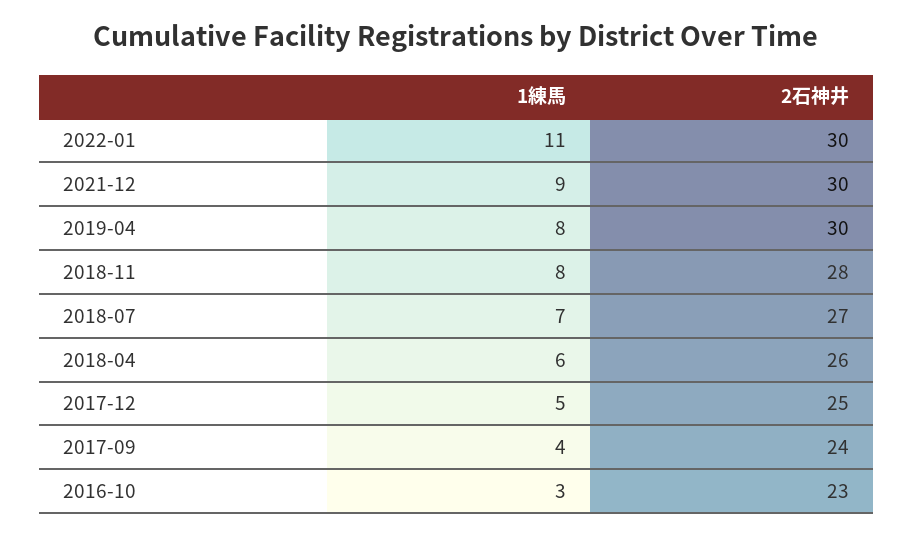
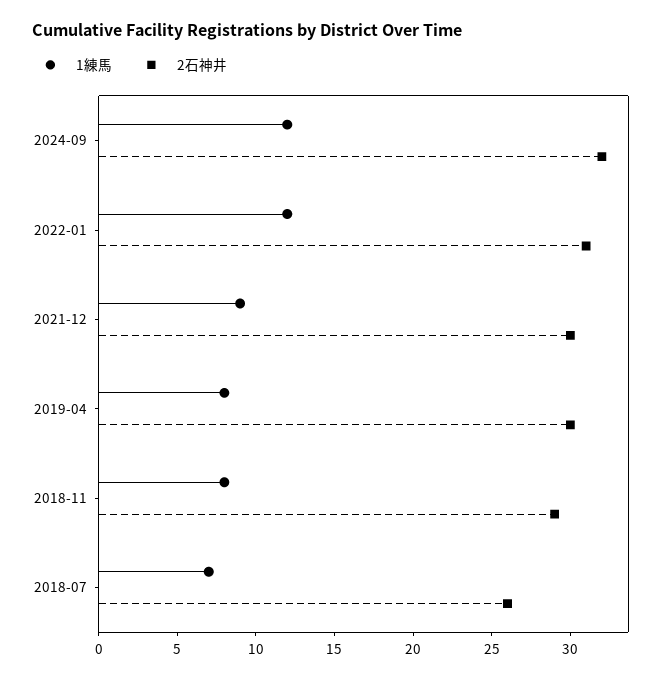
1練馬, 2022-01: 11 -> 12
2石神井, 2022-01: 30 -> 31
2石神井, 2018-11: 28 -> 29
2石神井, 2018-07: 27 -> 26
1練馬, 2018-04: 6 -> none
2石神井, 2018-04: 26 -> none
1練馬, 2017-12: 5 -> none
2石神井, 2017-12: 25 -> none
1練馬, 2017-09: 4 -> none
2石神井, 2017-09: 24 -> none
1練馬, 2016-10: 3 -> none
2石神井, 2016-10: 23 -> none
1練馬, 2024-09: none -> 12
2石神井, 2024-09: none -> 32

